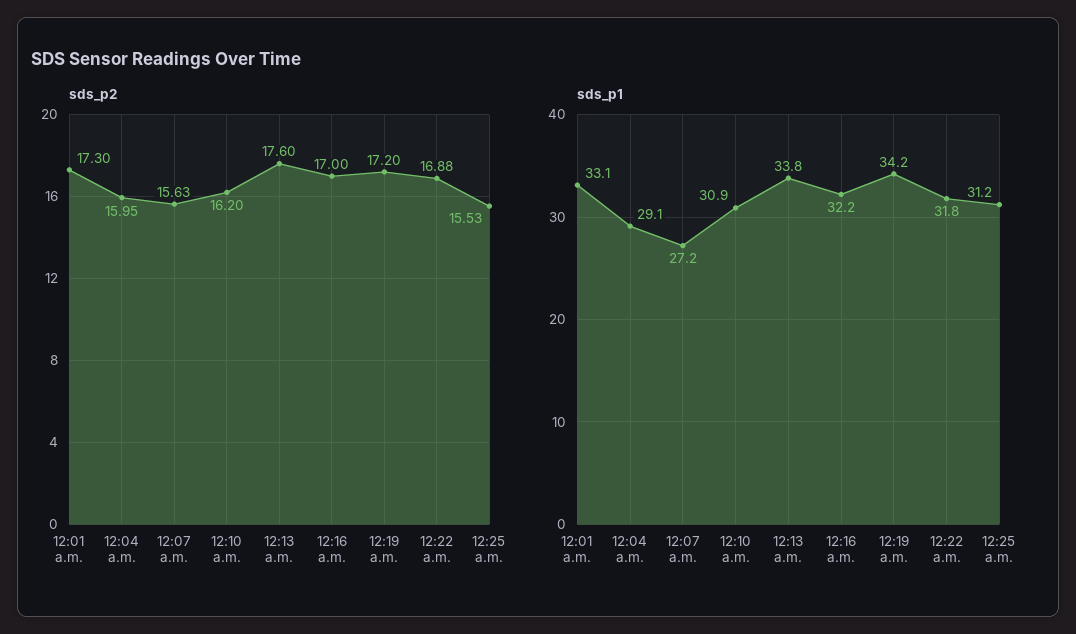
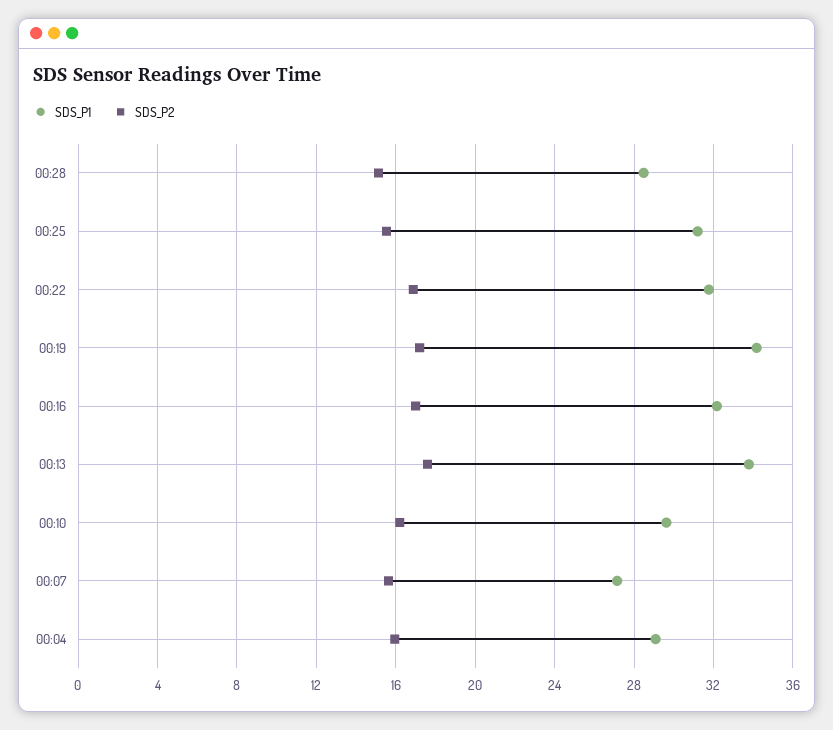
sds_p2, 12:01 a.m.: 17.3 -> none
sds_p1, 12:01 a.m.: 33.1 -> none
sds_p1, 12:10 a.m.: 30.9 -> 29.5
sds_p1, 00:28: none -> 28.5
sds_p2, 00:28: none -> 15

